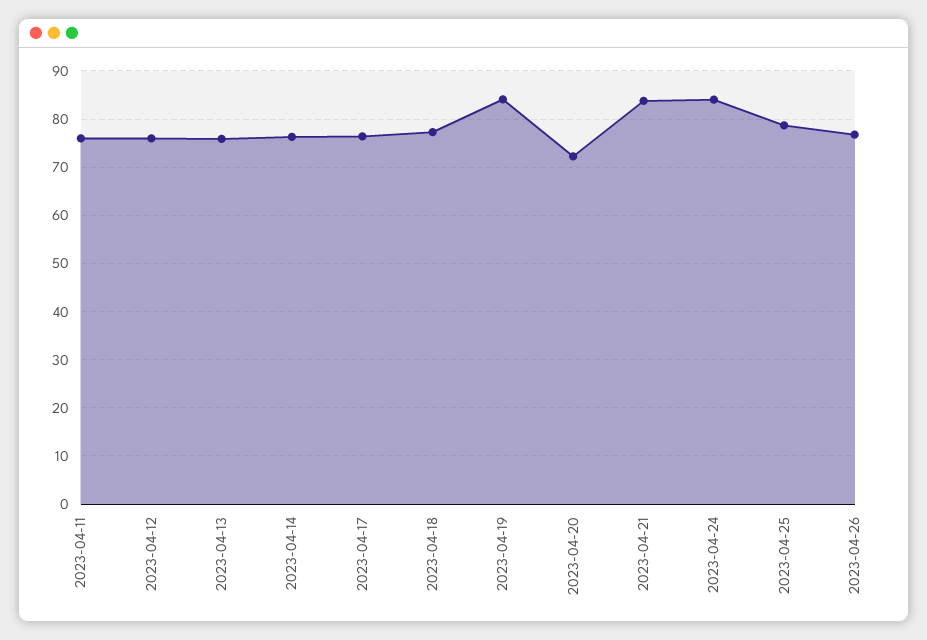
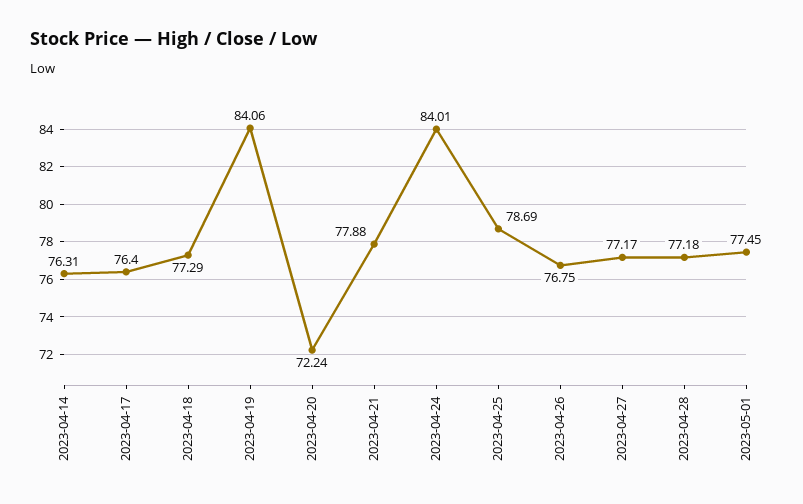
2023-04-11: 76 -> none
2023-04-12: 76 -> none
2023-04-13: 76 -> none
2023-04-21: 84 -> 77.88
2023-04-27: none -> 77.17
2023-04-28: none -> 77.18
2023-05-01: none -> 77.45

